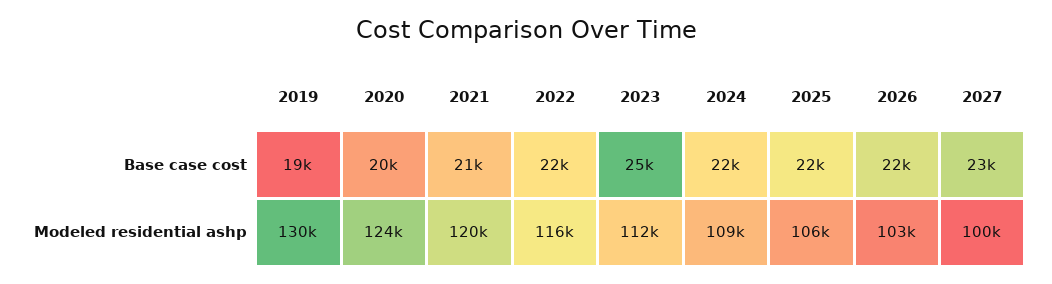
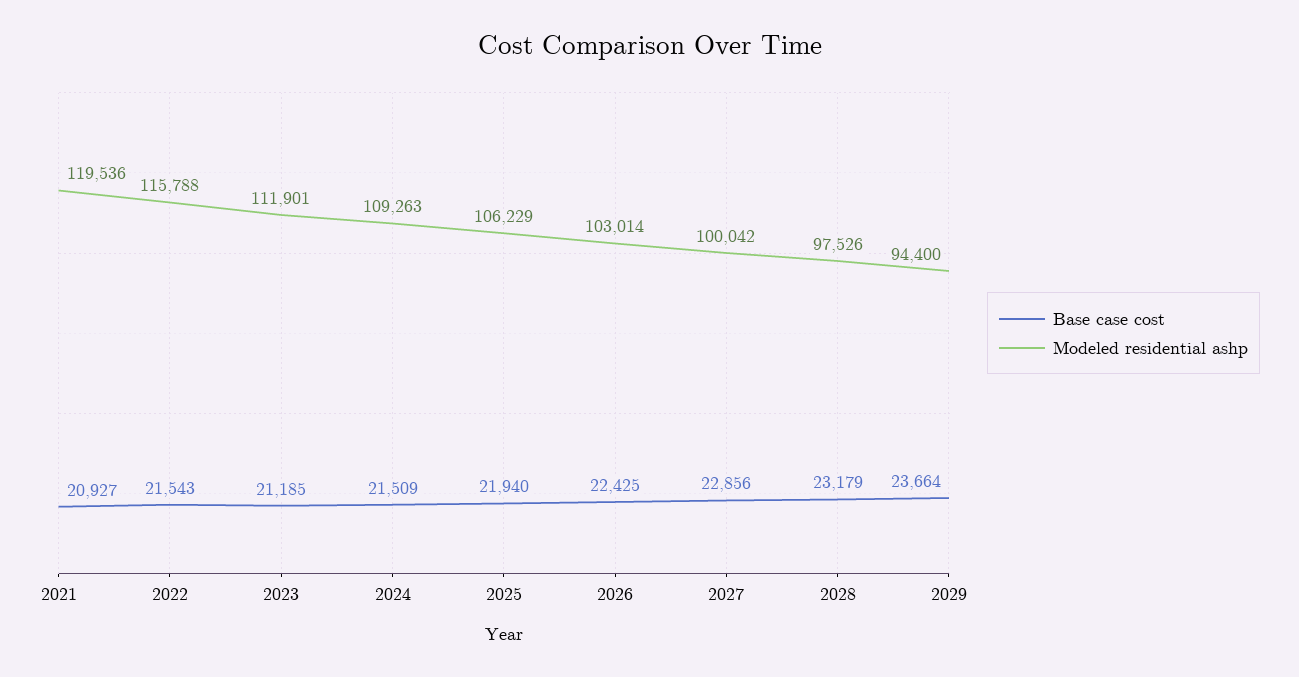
Base case cost, 2019: 19000 -> none
Base case cost, 2020: 20000 -> none
Base case cost, 2023: 25000 -> 21185
Modeled residential ashp, 2019: 130000 -> none
Modeled residential ashp, 2020: 124000 -> none
Base case cost, 2028: none -> 23179
Modeled residential ashp, 2028: none -> 97526
Base case cost, 2029: none -> 23664
Modeled residential ashp, 2029: none -> 94400

